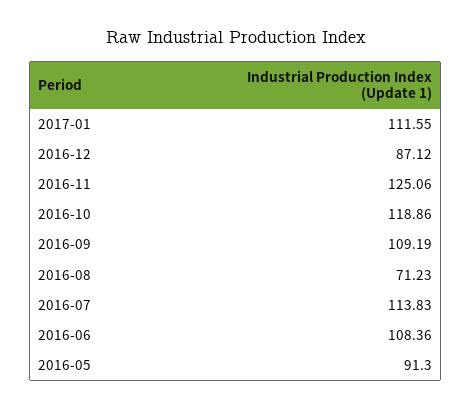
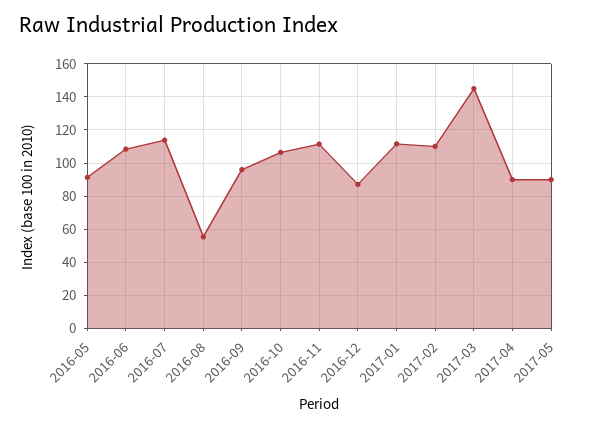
2016-11: 125.06 -> 110
2016-10: 118.86 -> 105
2016-09: 109.19 -> 95
2016-08: 71.23 -> 55
2017-02: none -> 110
2017-03: none -> 145
2017-04: none -> 90
2017-05: none -> 90

